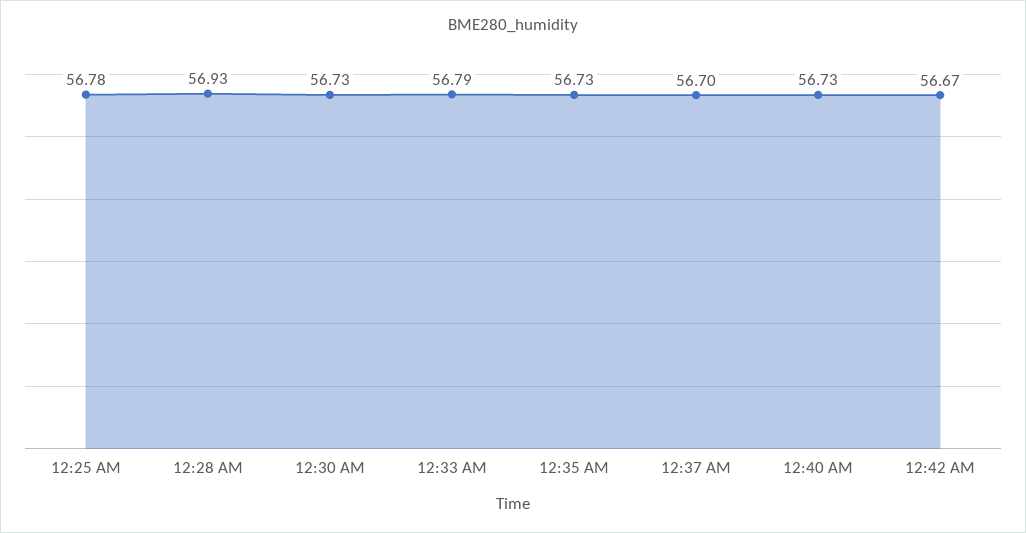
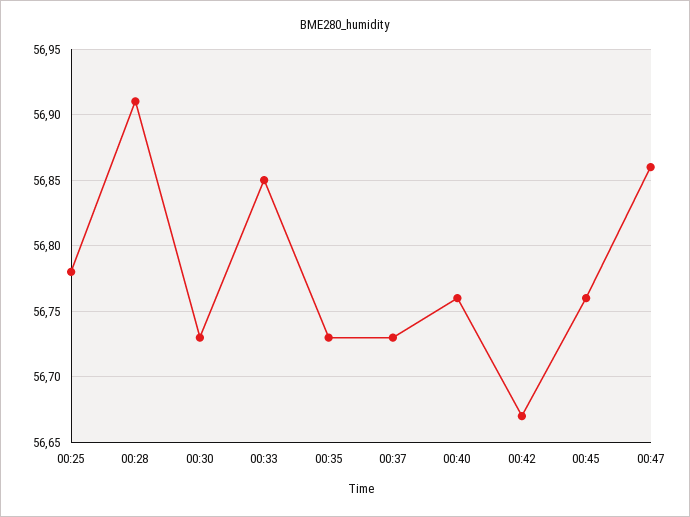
12:28 AM: 56.93 -> 56.91
12:33 AM: 56.79 -> 56.85
12:37 AM: 56.7 -> 56.73
12:40 AM: 56.73 -> 56.76
00:45: none -> 56.76
00:47: none -> 56.86

